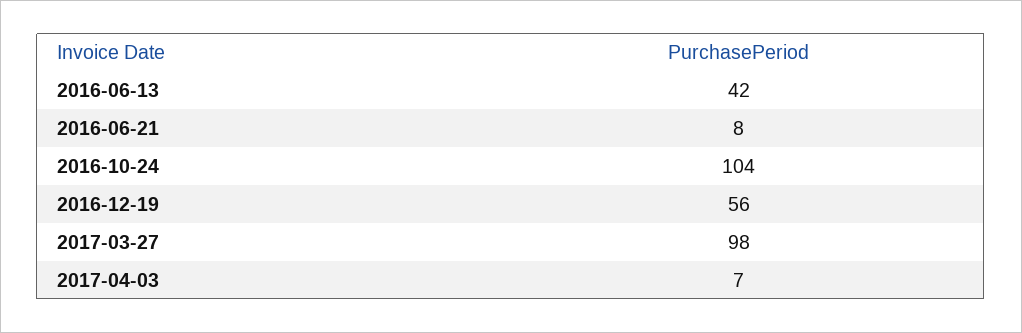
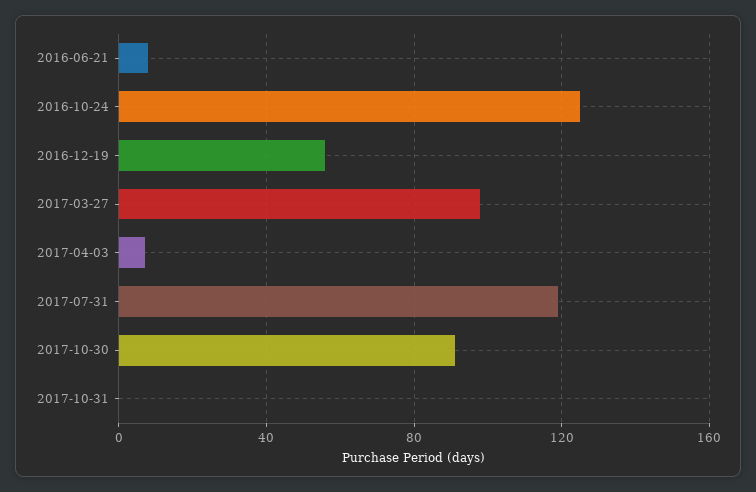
2016-06-13: 42 -> none
2016-10-24: 104 -> 125
2017-07-31: none -> 120
2017-10-30: none -> 90
2017-10-31: none -> 0

